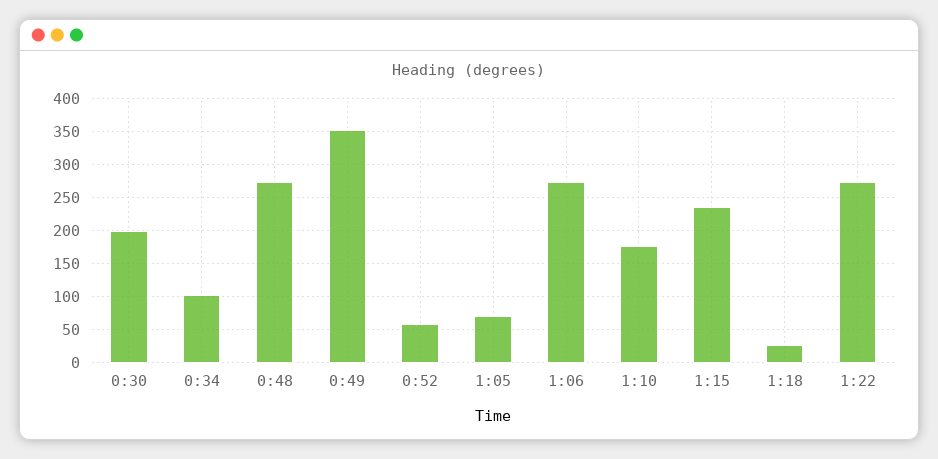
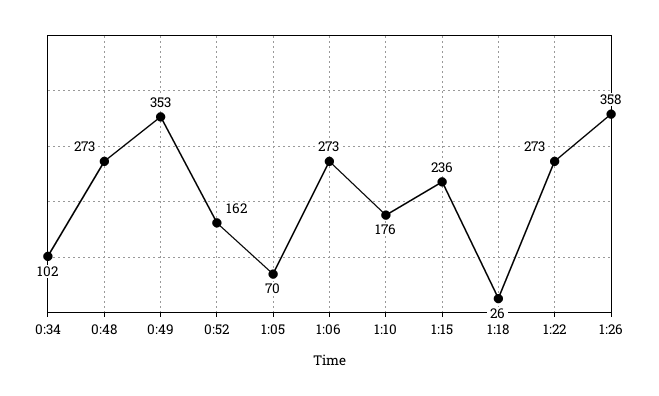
0:30: 200 -> none
0:52: 60 -> 162
1:26: none -> 358

